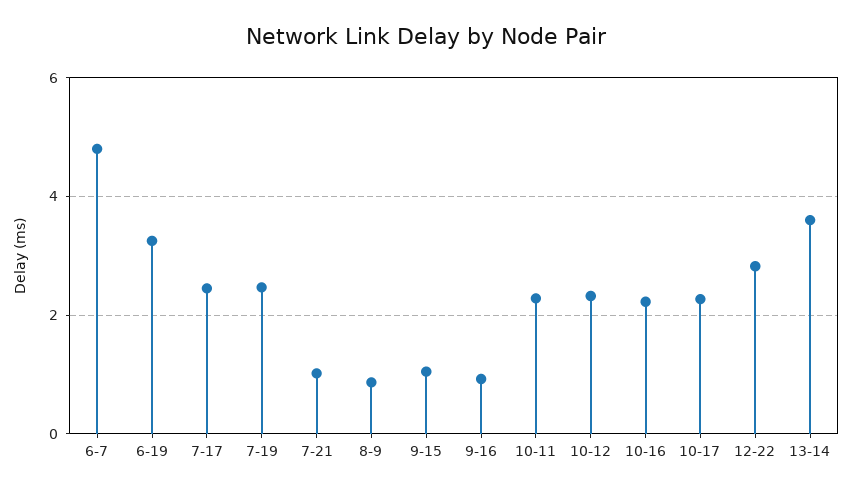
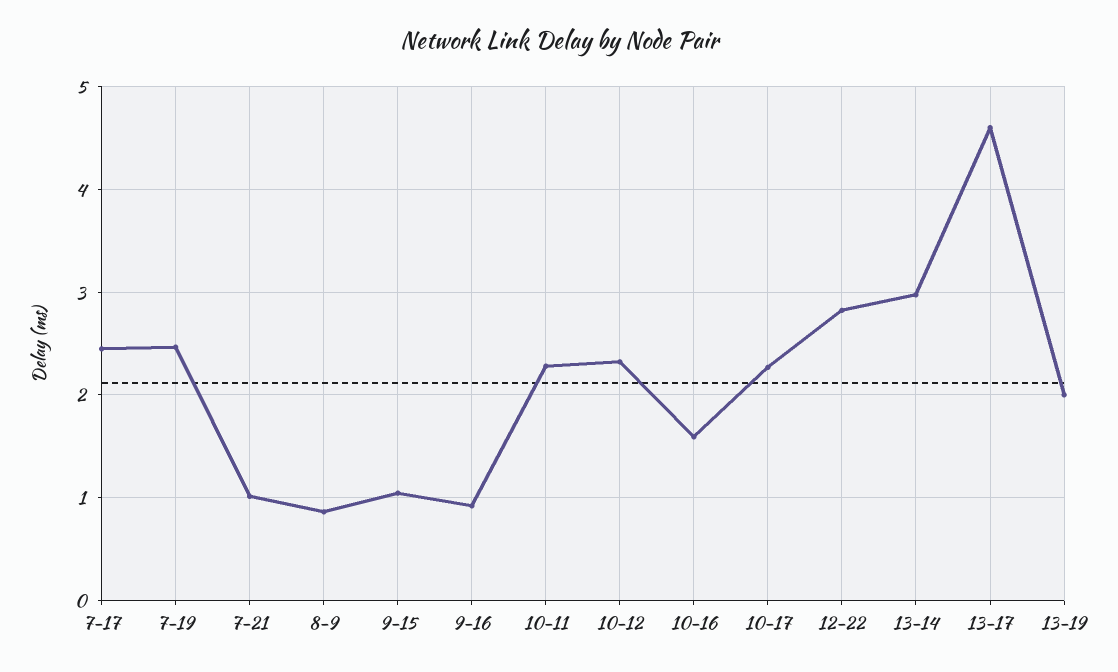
6-7: 4.8 -> none
6-19: 3.2 -> none
10-16: 2.2 -> 1.6
13-14: 3.6 -> 3
13-17: none -> 4.6
13-19: none -> 2

